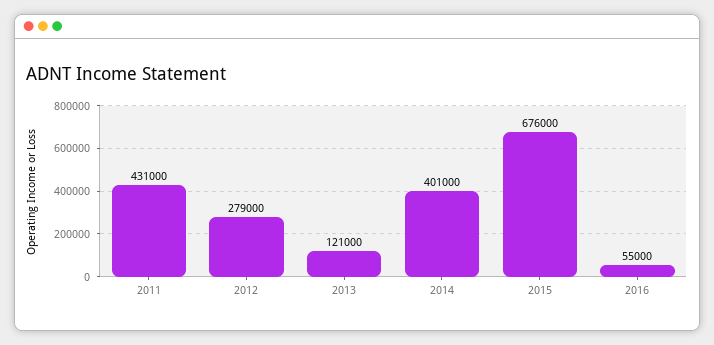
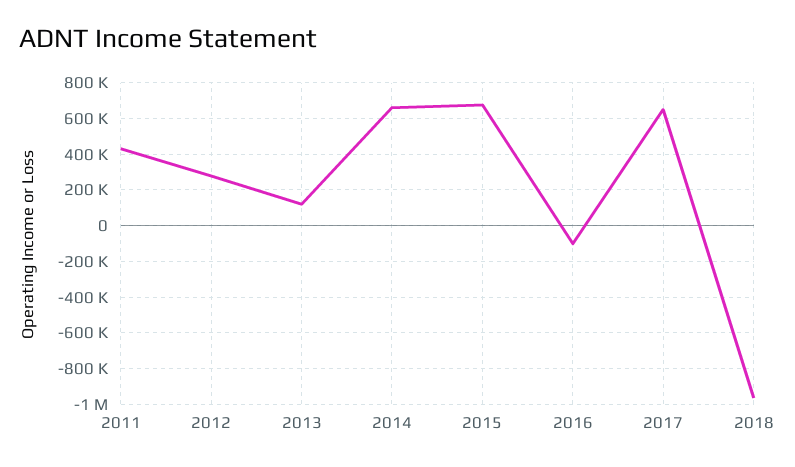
2014: 401000 -> 650000
2016: 55000 -> -100000
2017: none -> 650000
2018: none -> -950000

